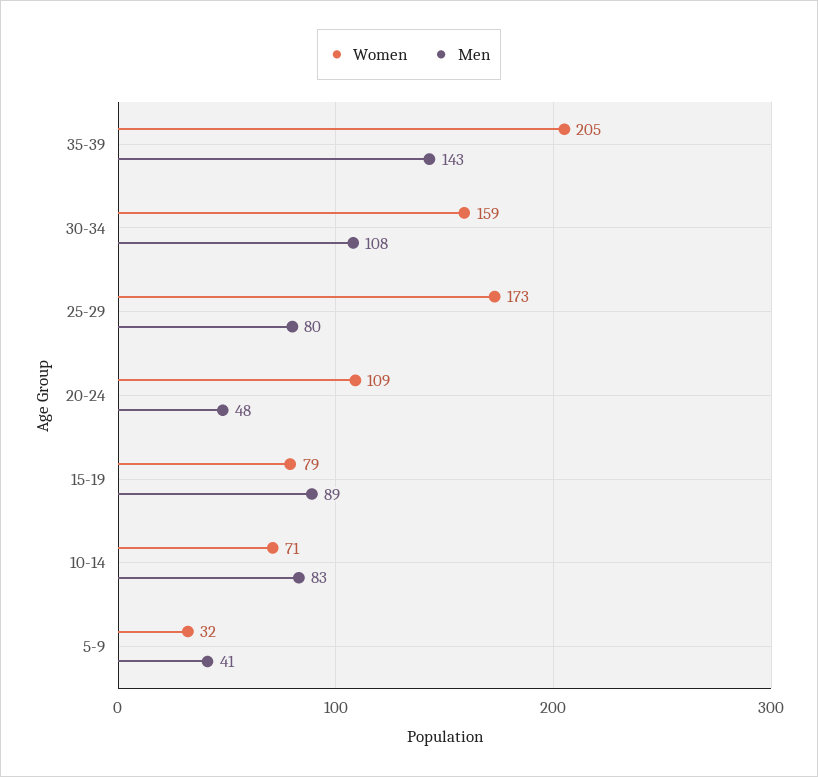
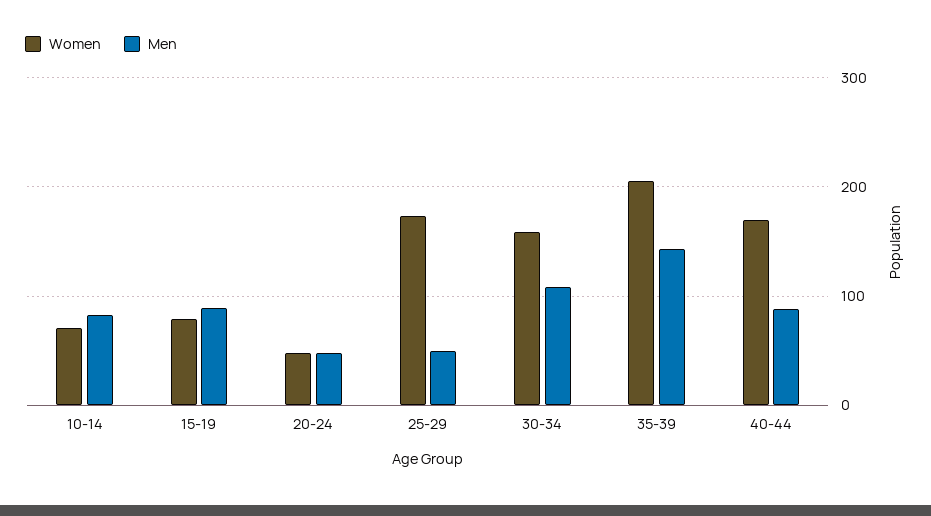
Men, 25-29: 80 -> 50
Women, 20-24: 109 -> 50
Women, 5-9: 32 -> none
Men, 5-9: 41 -> none
Women, 40-44: none -> 170
Men, 40-44: none -> 90

